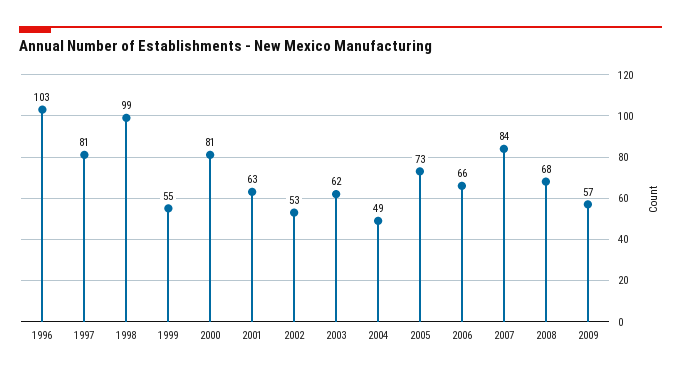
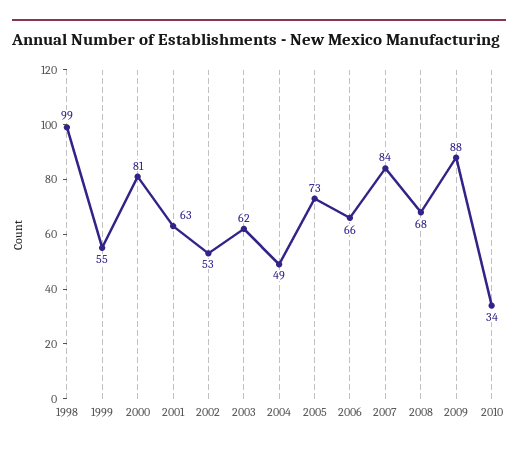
1996: 103 -> none
1997: 81 -> none
2009: 57 -> 88
2010: none -> 34

